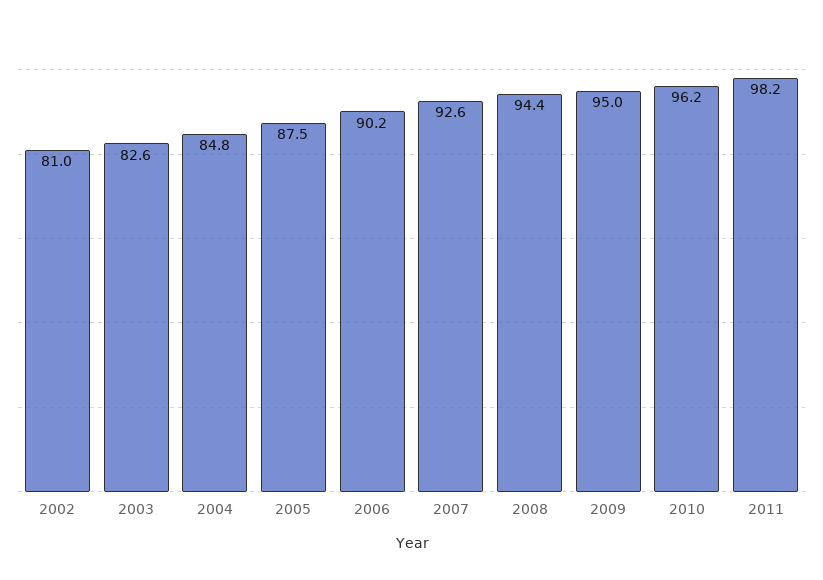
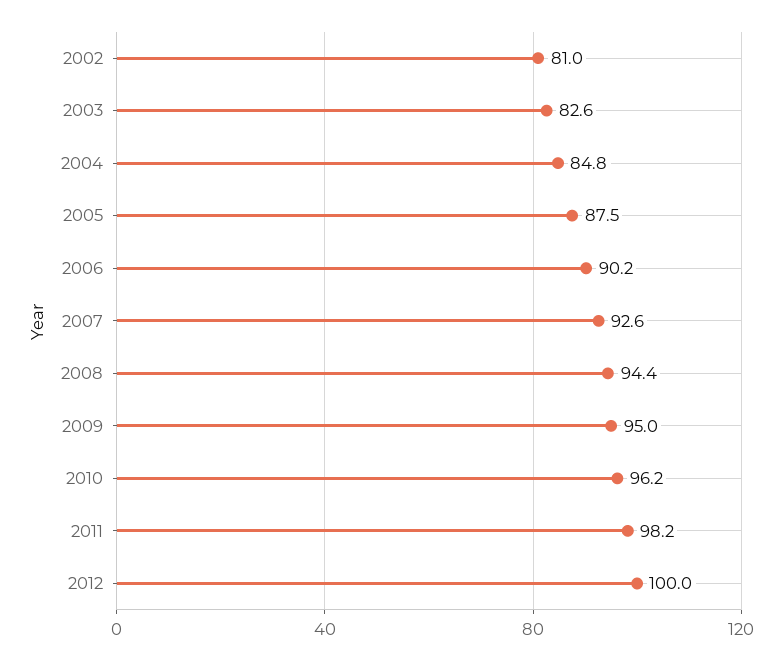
2012: none -> 100

